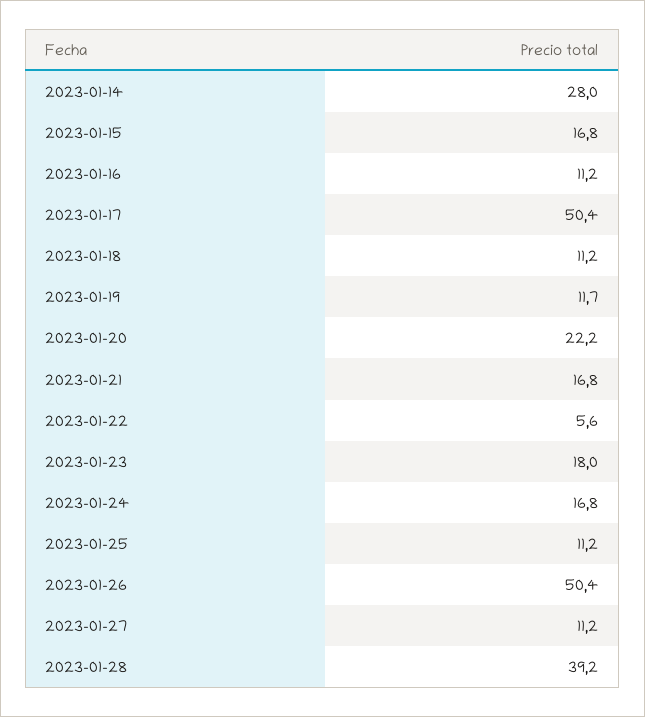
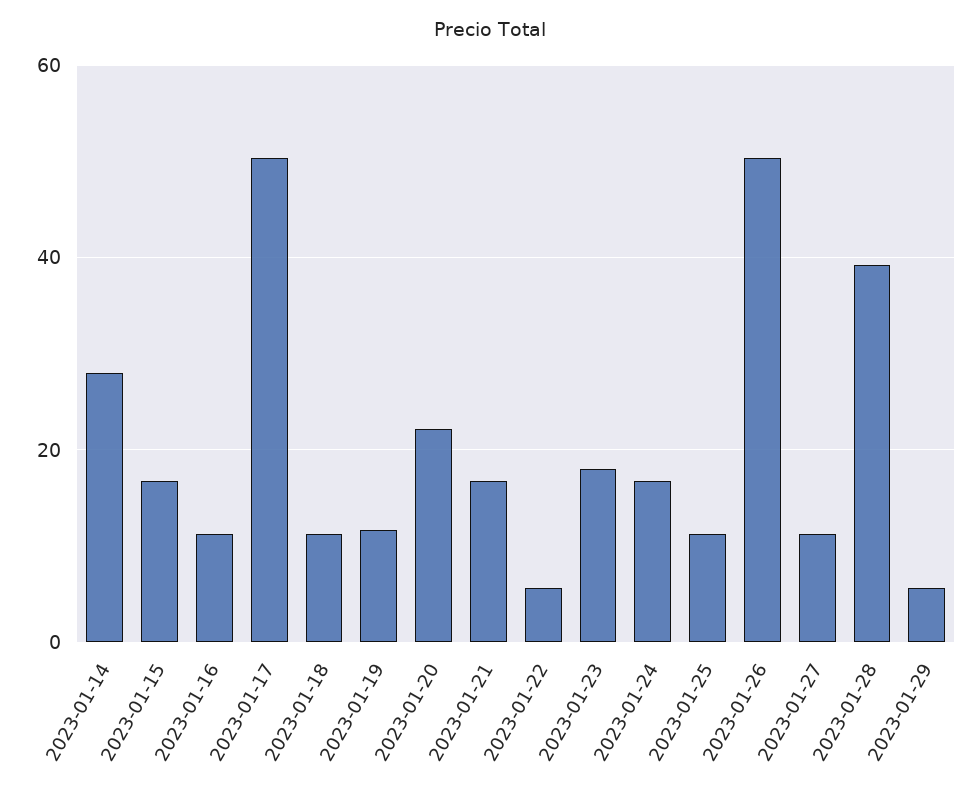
2023-01-29: none -> 6

